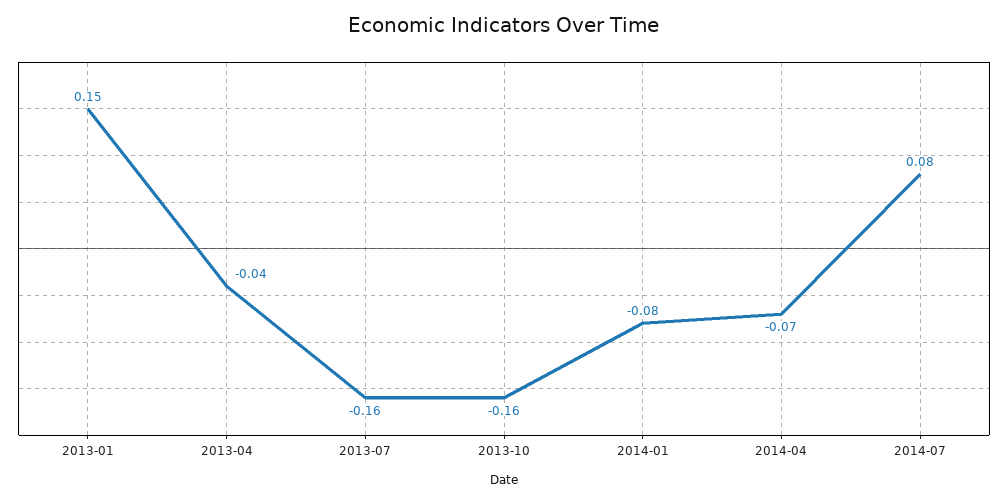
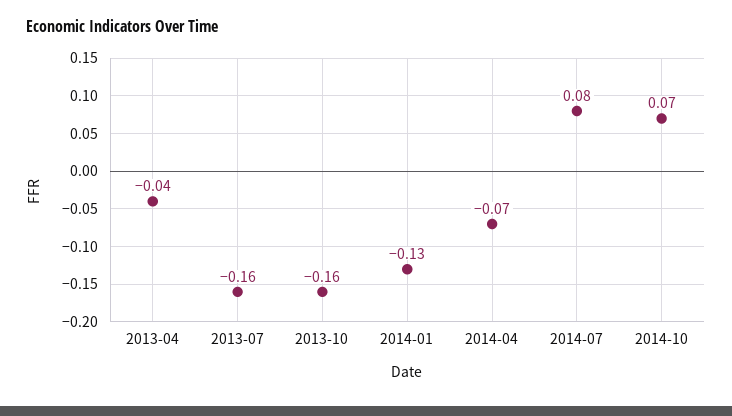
2013-01: 0.15 -> none
2014-01: -0.08 -> -0.13
2014-10: none -> 0.07

